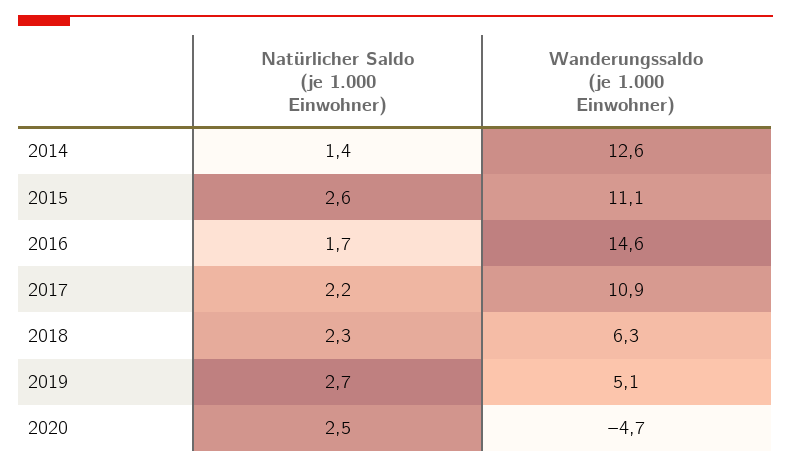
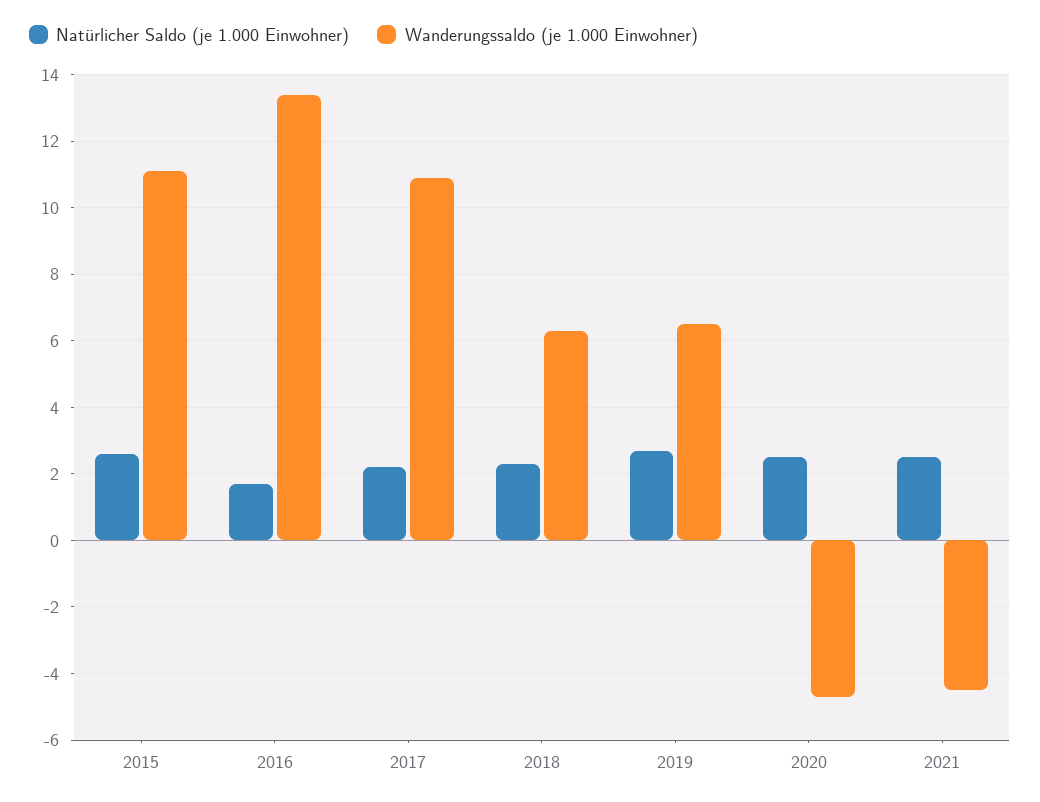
Natürlicher Saldo (je 1.000 Einwohner), 2014: 1.4 -> none
Wanderungssaldo (je 1.000 Einwohner), 2014: 12.6 -> none
Wanderungssaldo (je 1.000 Einwohner), 2016: 14.6 -> 13.5
Wanderungssaldo (je 1.000 Einwohner), 2019: 5.1 -> 6.5
Natürlicher Saldo (je 1.000 Einwohner), 2021: none -> 2.5
Wanderungssaldo (je 1.000 Einwohner), 2021: none -> -4.5

